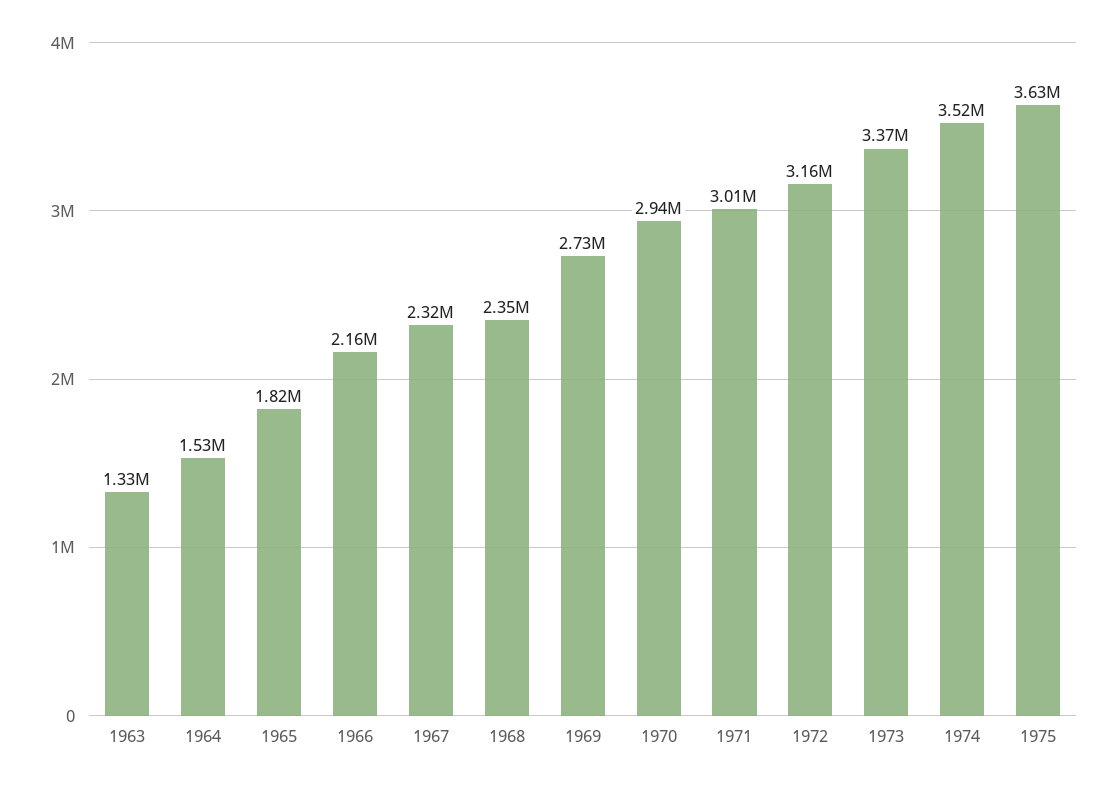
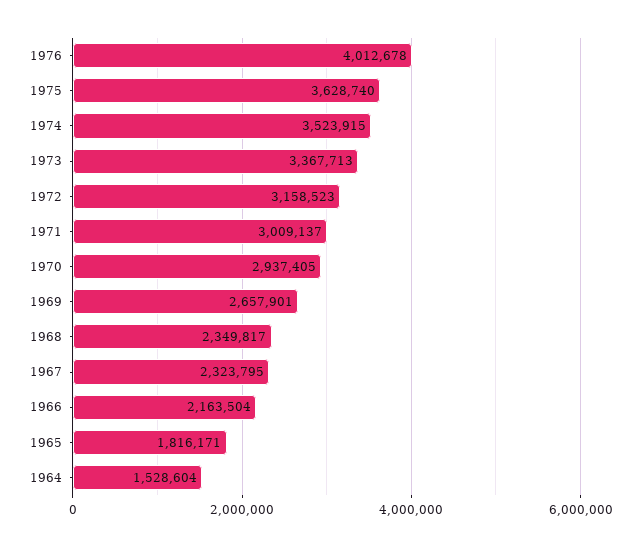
1963: 1330000 -> none
1969: 2730000 -> 2657901
1976: none -> 4012678

